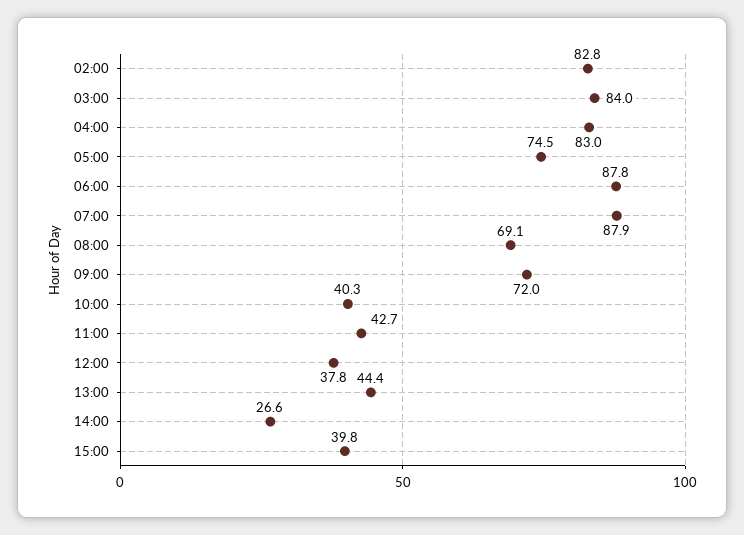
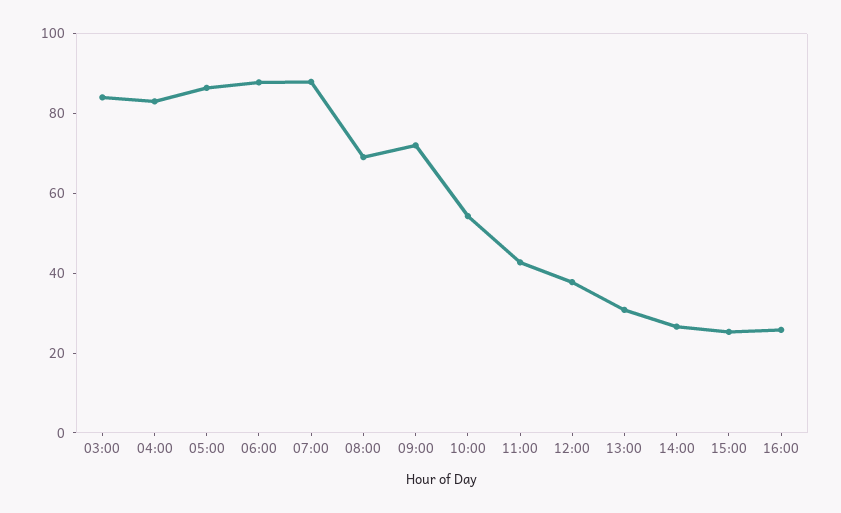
02:00: 82.8 -> none
05:00: 74.5 -> 85
10:00: 40.3 -> 55
13:00: 44.4 -> 30
15:00: 39.8 -> 25
16:00: none -> 25

